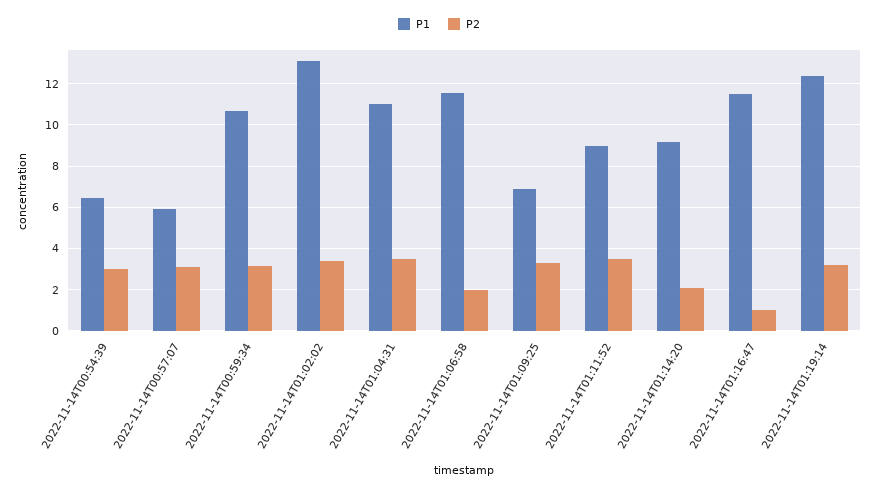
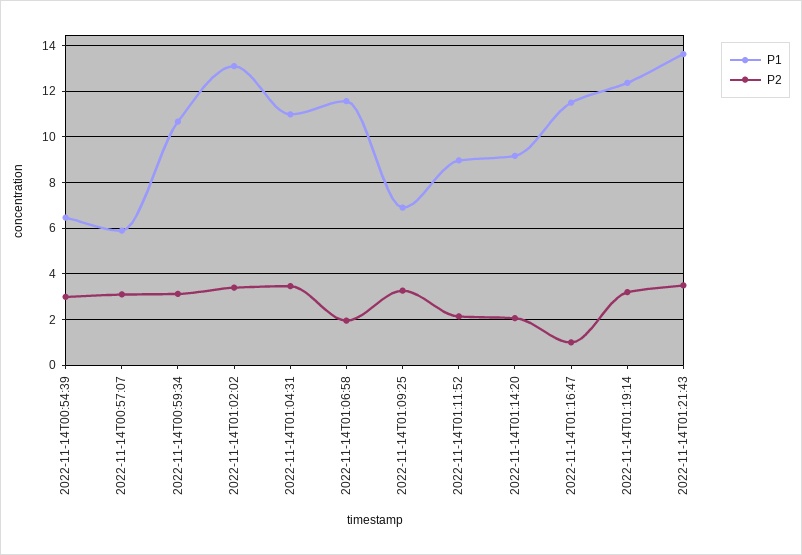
P2, 2022-11-14T01:11:52: 3.5 -> 2
P1, 2022-11-14T01:21:43: none -> 13.5
P2, 2022-11-14T01:21:43: none -> 3.5

